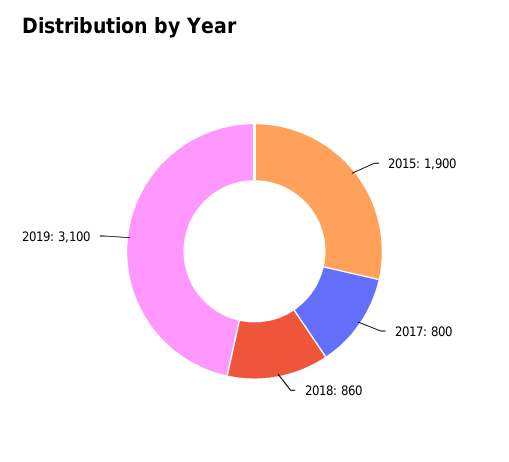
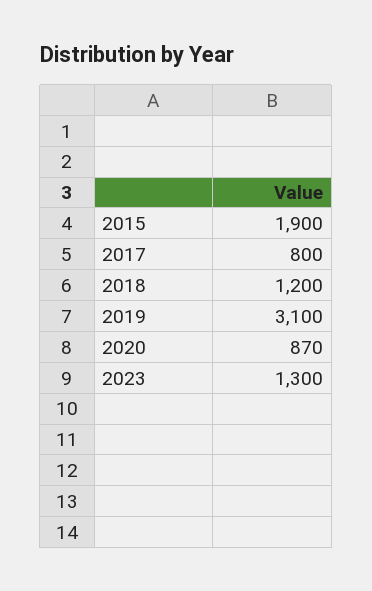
2018: 860 -> 1200
2020: none -> 870
2023: none -> 1300

